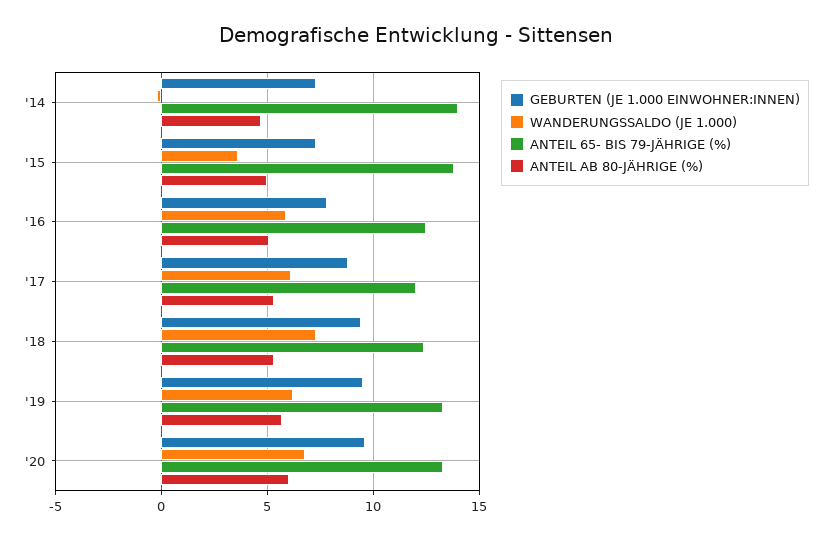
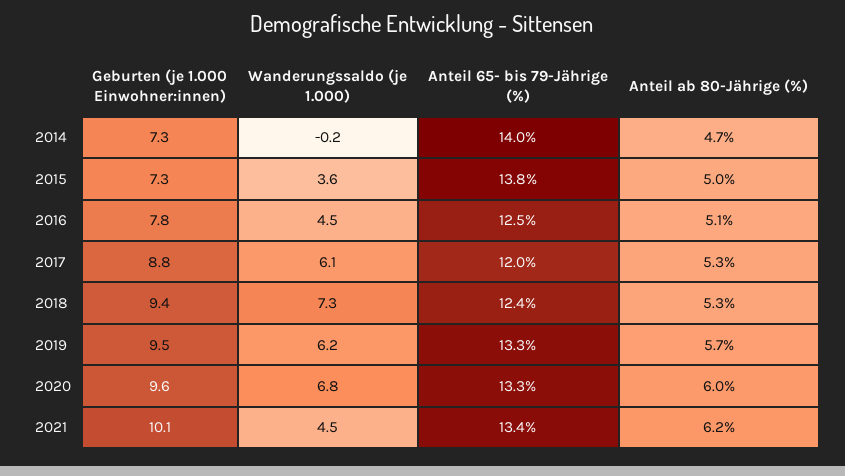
WANDERUNGSSALDO (JE 1.000), '16: 6 -> 4.5
GEBURTEN (JE 1.000 EINWOHNER:INNEN), 2021: none -> 10.1
WANDERUNGSSALDO (JE 1.000), 2021: none -> 4.5
ANTEIL 65- BIS 79-JÄHRIGE (%), 2021: none -> 13.4
ANTEIL AB 80-JÄHRIGE (%), 2021: none -> 6.2

